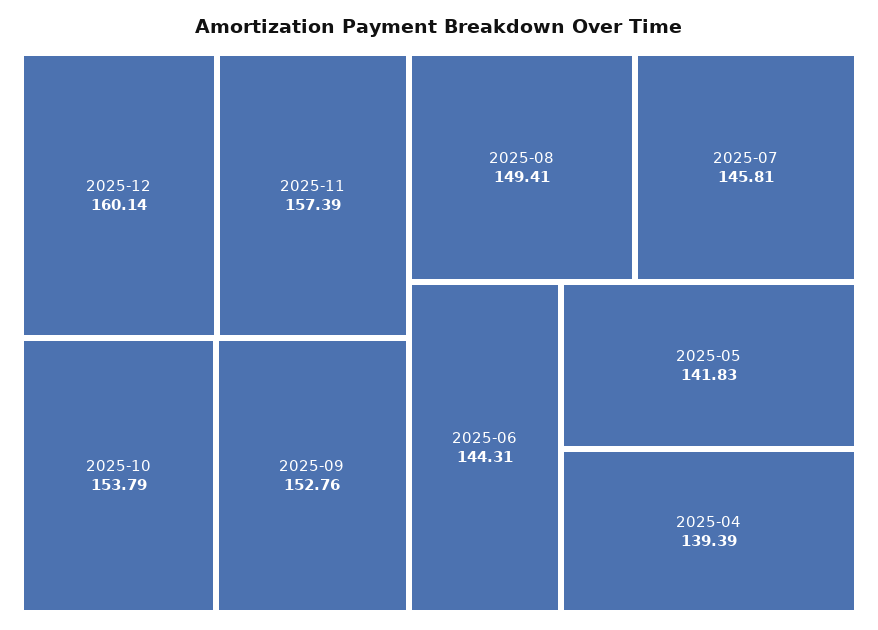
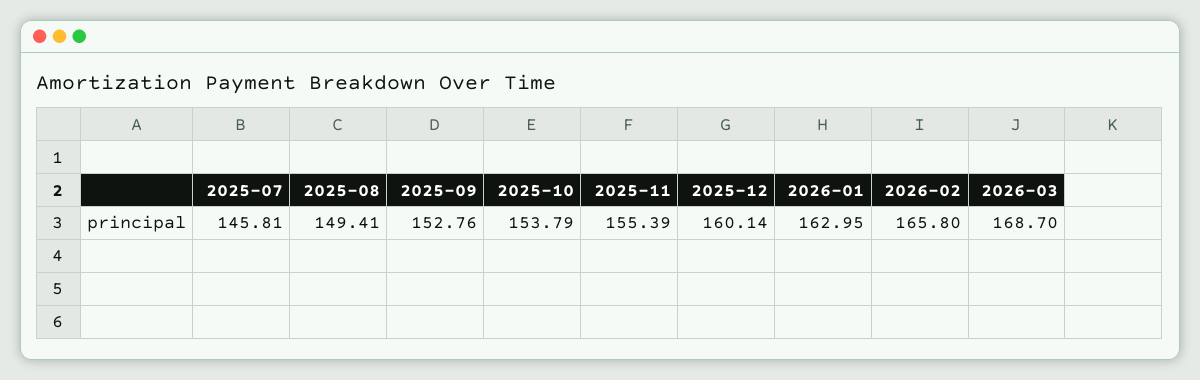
2025-11: 157.39 -> 155.39
2025-06: 144.31 -> none
2025-05: 141.83 -> none
2025-04: 139.39 -> none
2026-01: none -> 162.95
2026-02: none -> 165.8
2026-03: none -> 168.7

